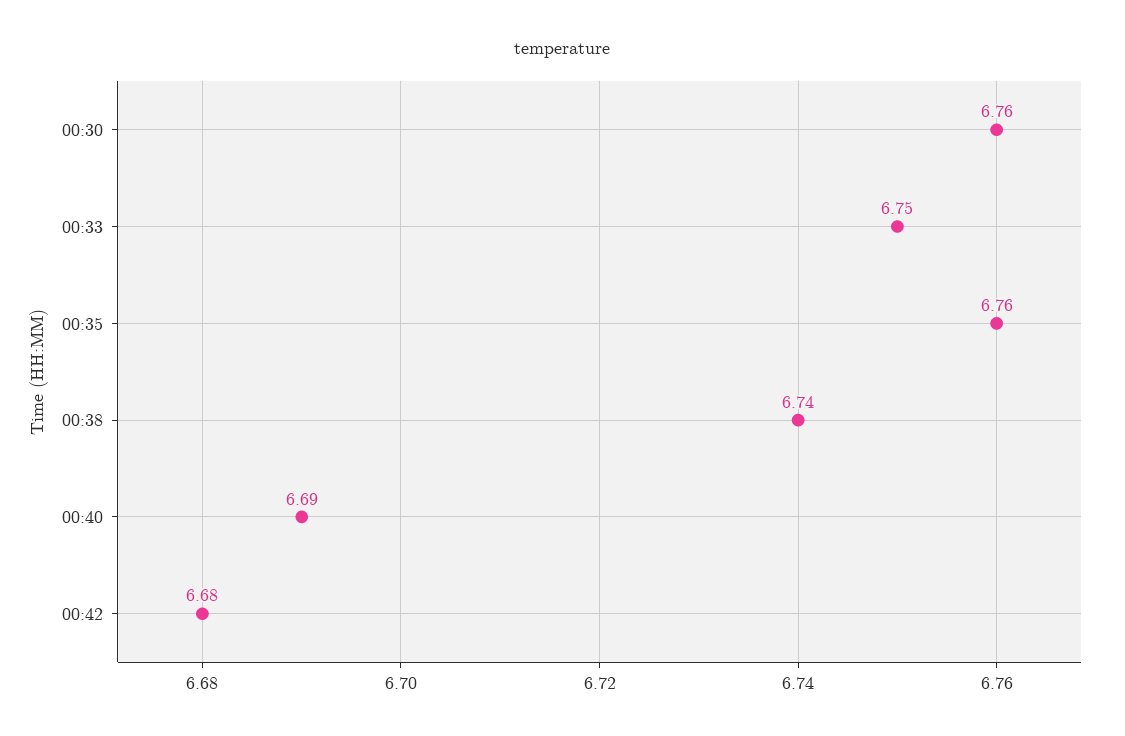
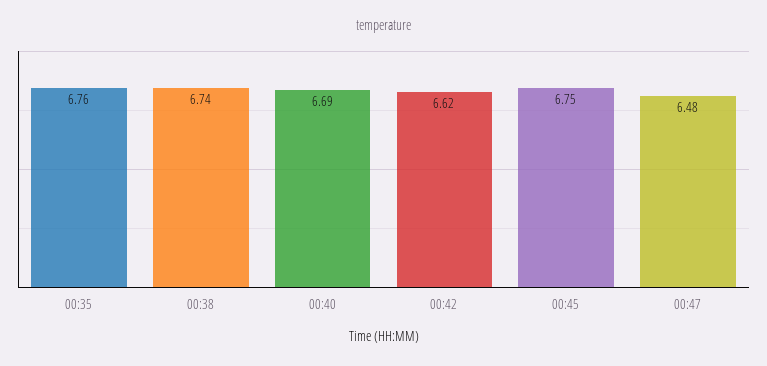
00:30: 6.76 -> none
00:33: 6.75 -> none
00:42: 6.68 -> 6.62
00:45: none -> 6.75
00:47: none -> 6.48

